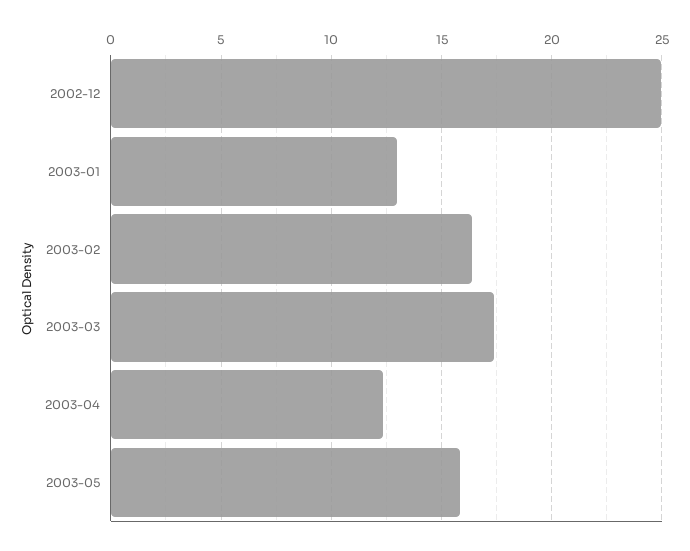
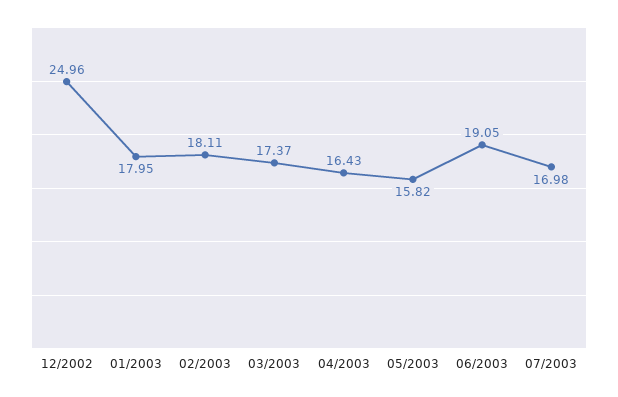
2003-01: 13 -> 17.95
2003-02: 16.5 -> 18.11
2003-04: 12.5 -> 16.43
06/2003: none -> 19.05
07/2003: none -> 16.98

